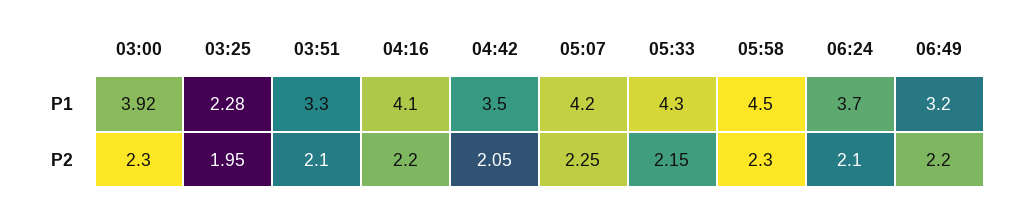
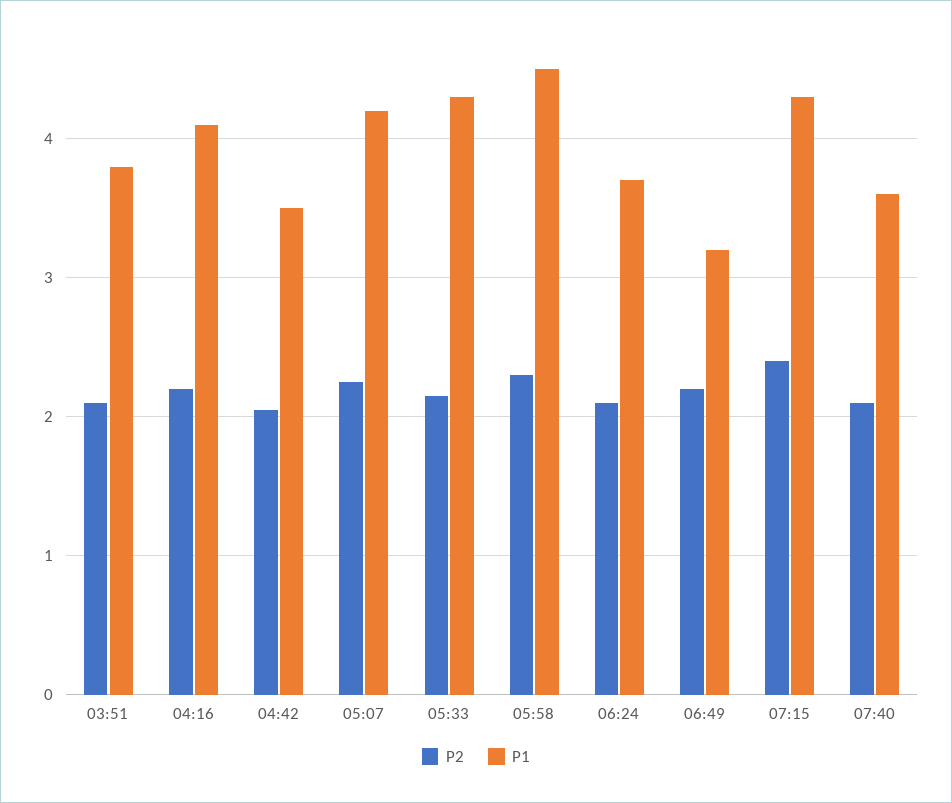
P1, 03:00: 3.92 -> none
P1, 03:25: 2.28 -> none
P1, 03:51: 3.3 -> 3.8
P2, 03:00: 2.3 -> none
P2, 03:25: 1.95 -> none
P2, 07:15: none -> 2.4
P1, 07:15: none -> 4.3
P2, 07:40: none -> 2.1
P1, 07:40: none -> 3.6

